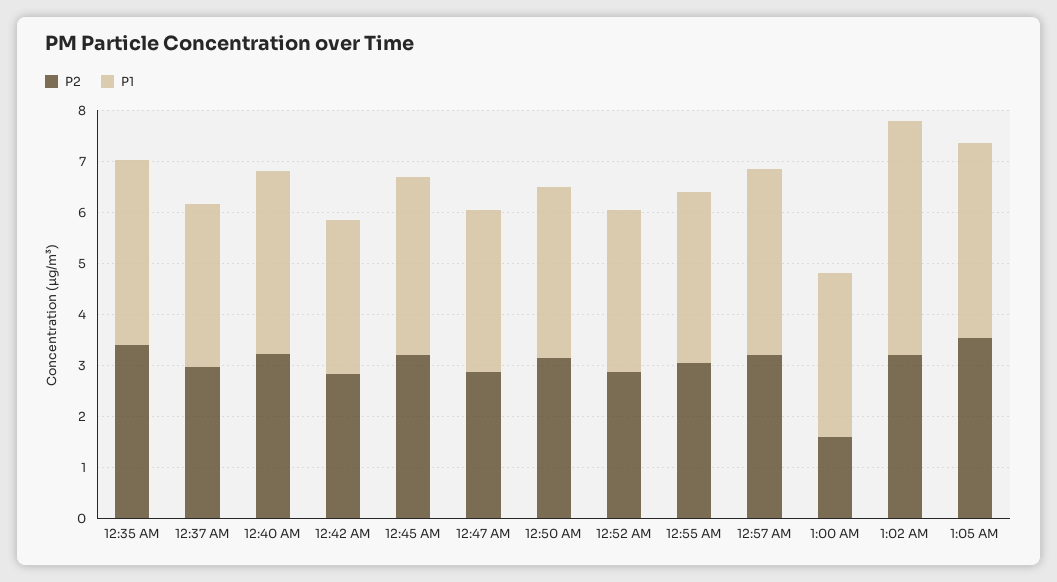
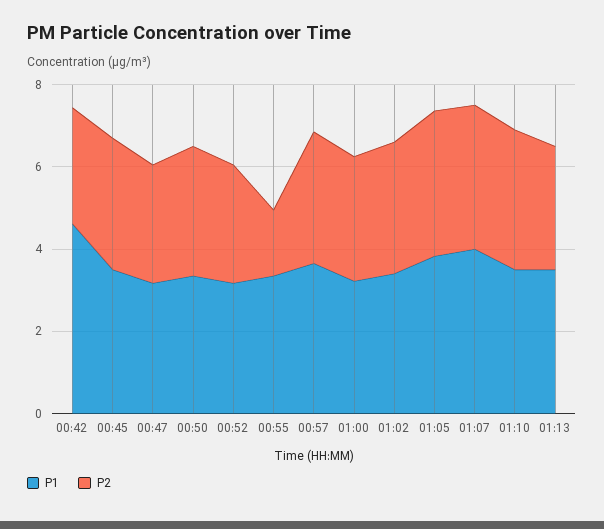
P2, 12:35 AM: 3.4 -> none
P1, 12:35 AM: 3.6 -> none
P2, 12:37 AM: 3 -> none
P1, 12:37 AM: 3.2 -> none
P2, 12:40 AM: 3.2 -> none
P1, 12:40 AM: 3.6 -> none
P1, 12:42 AM: 3 -> 4.5
P2, 12:55 AM: 3 -> 1.5
P2, 1:00 AM: 1.6 -> 3
P1, 1:02 AM: 4.6 -> 3.5
P1, 01:07: none -> 4
P2, 01:07: none -> 3.5
P1, 01:10: none -> 3.5
P2, 01:10: none -> 3.5
P1, 01:13: none -> 3.5
P2, 01:13: none -> 3

